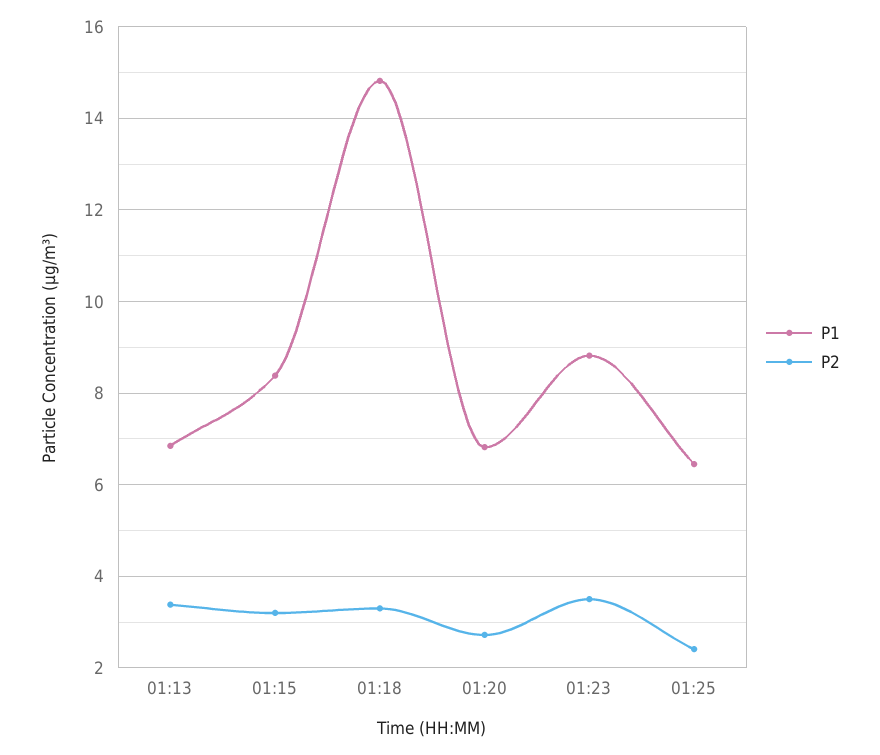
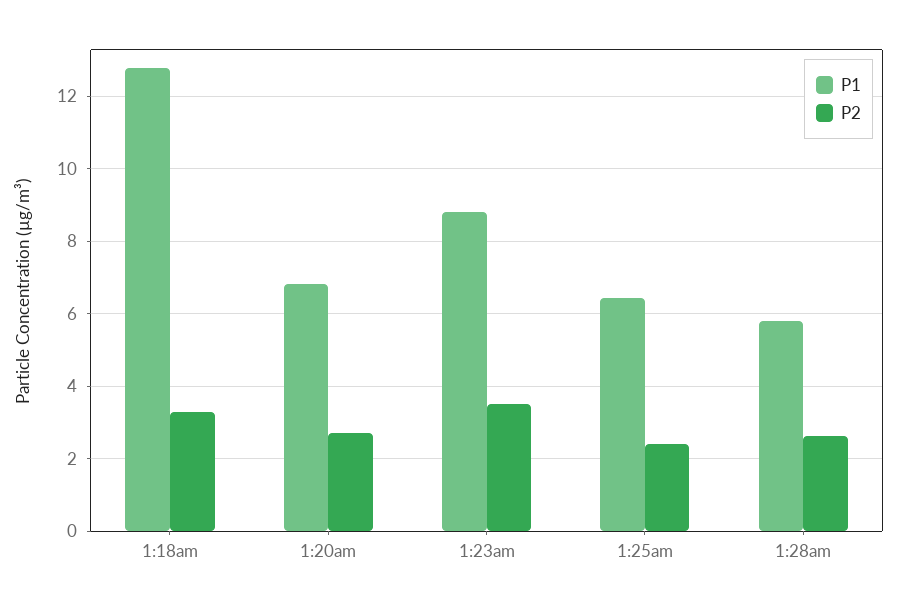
P1, 01:13: 6.8 -> none
P2, 01:13: 3.4 -> none
P1, 01:15: 8.4 -> none
P2, 01:15: 3.2 -> none
P1, 01:18: 14.8 -> 12.8
P1, 1:28am: none -> 5.8
P2, 1:28am: none -> 2.6

